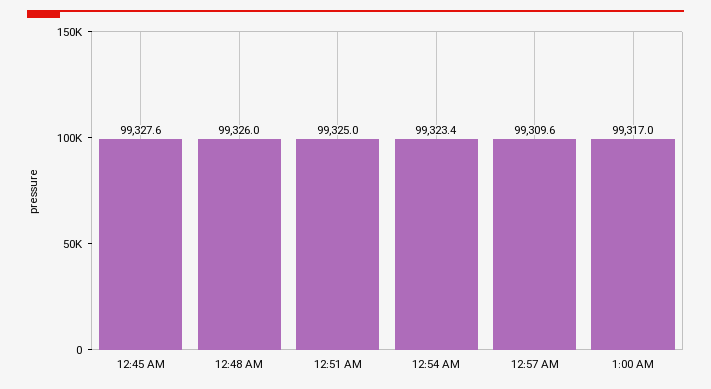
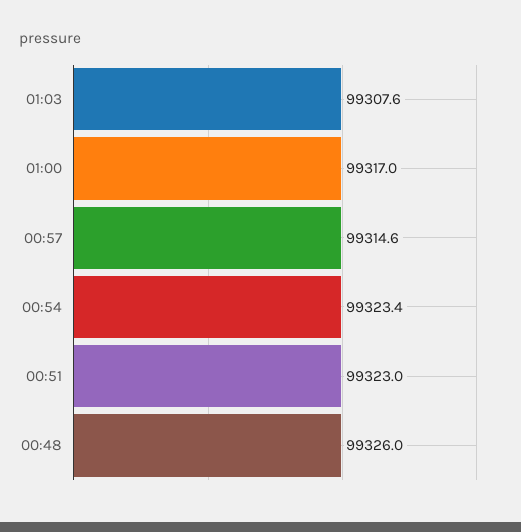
12:45 AM: 99327.6 -> none
12:51 AM: 99325 -> 99323
12:57 AM: 99309.6 -> 99314.6
01:03: none -> 99307.6

